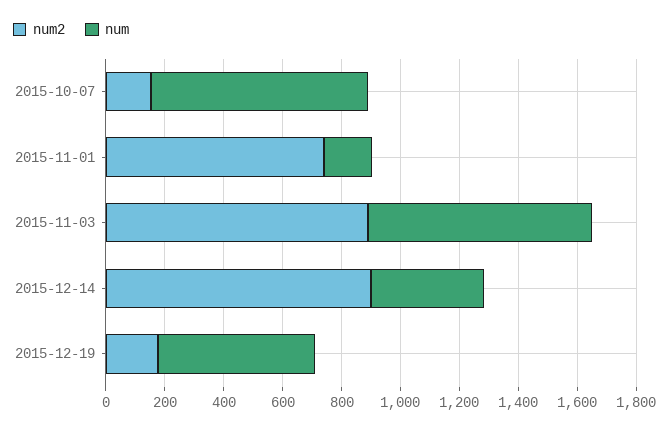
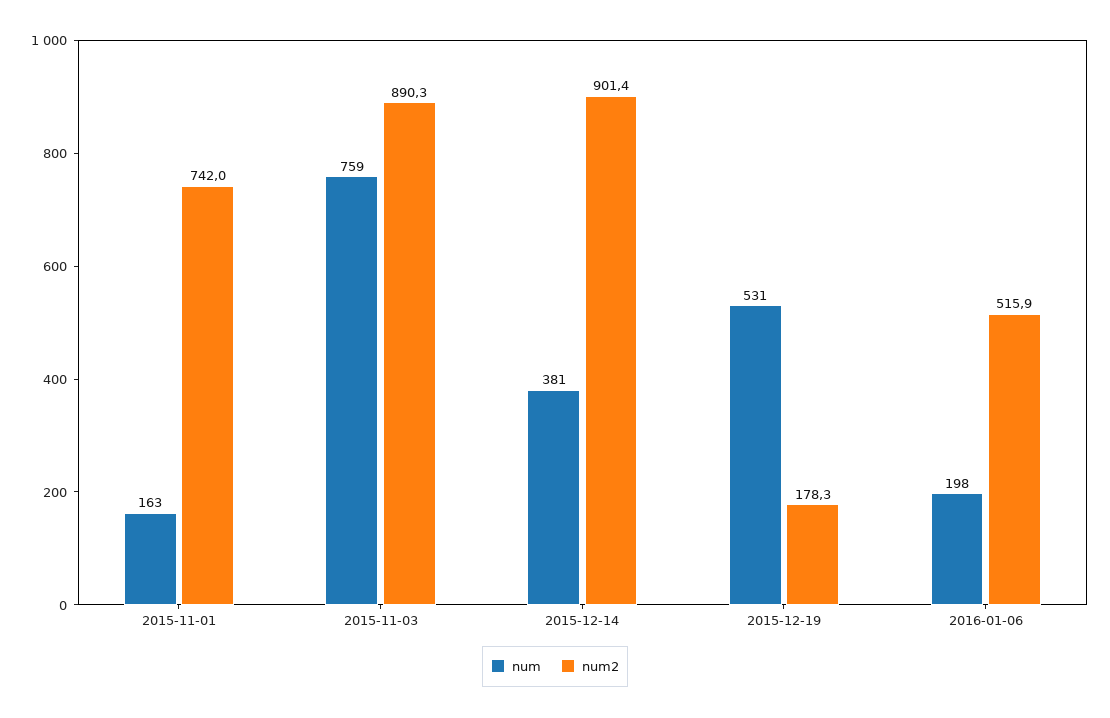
num2, 2015-10-07: 150 -> none
num, 2015-10-07: 750 -> none
num, 2016-01-06: none -> 198
num2, 2016-01-06: none -> 515.9

